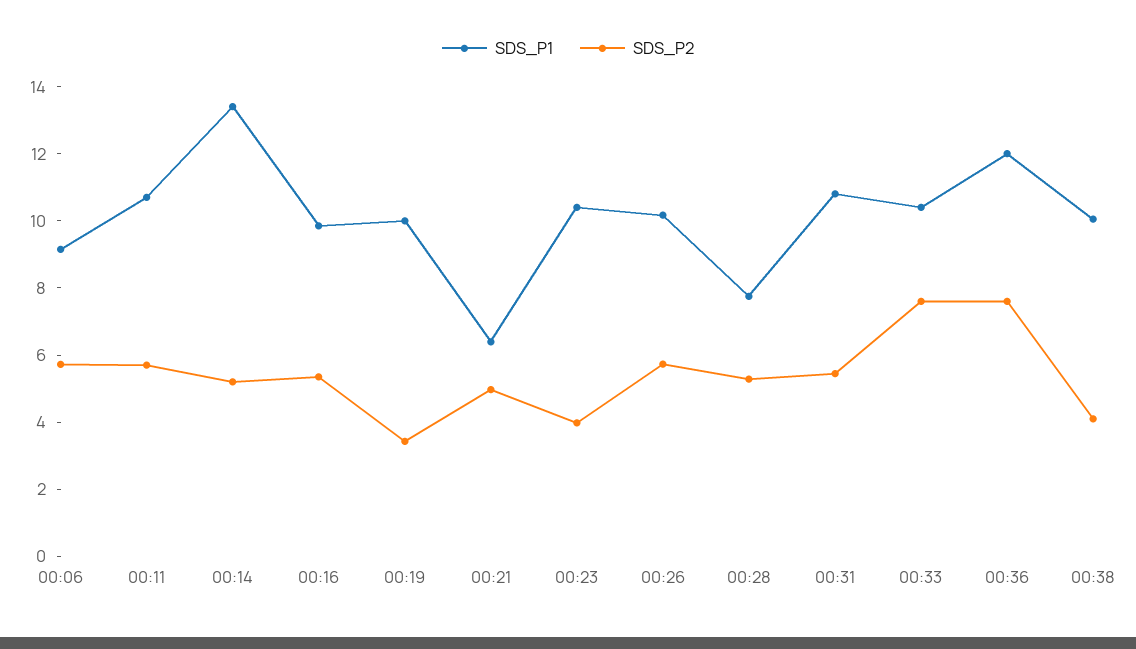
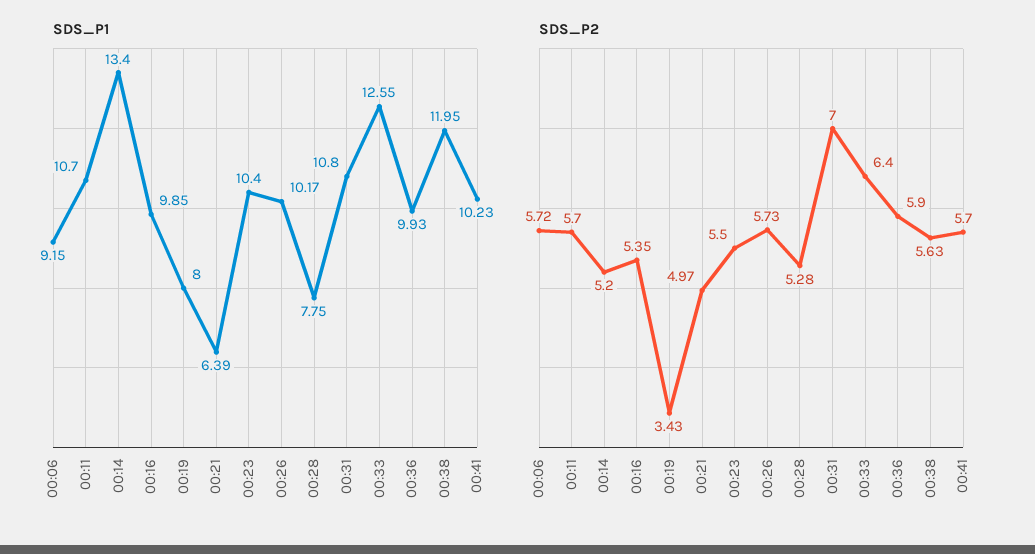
SDS_P1, 00:19: 10 -> 8
SDS_P2, 00:23: 4 -> 5.5
SDS_P2, 00:31: 5.5 -> 7
SDS_P1, 00:33: 10.5 -> 12.55
SDS_P2, 00:33: 7.5 -> 6.4
SDS_P1, 00:36: 12 -> 9.93
SDS_P2, 00:36: 7.5 -> 5.9
SDS_P1, 00:38: 10 -> 11.95
SDS_P2, 00:38: 4 -> 5.63
SDS_P1, 00:41: none -> 10.23
SDS_P2, 00:41: none -> 5.7

